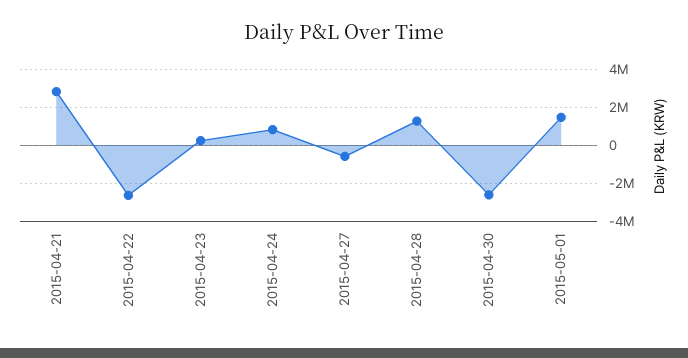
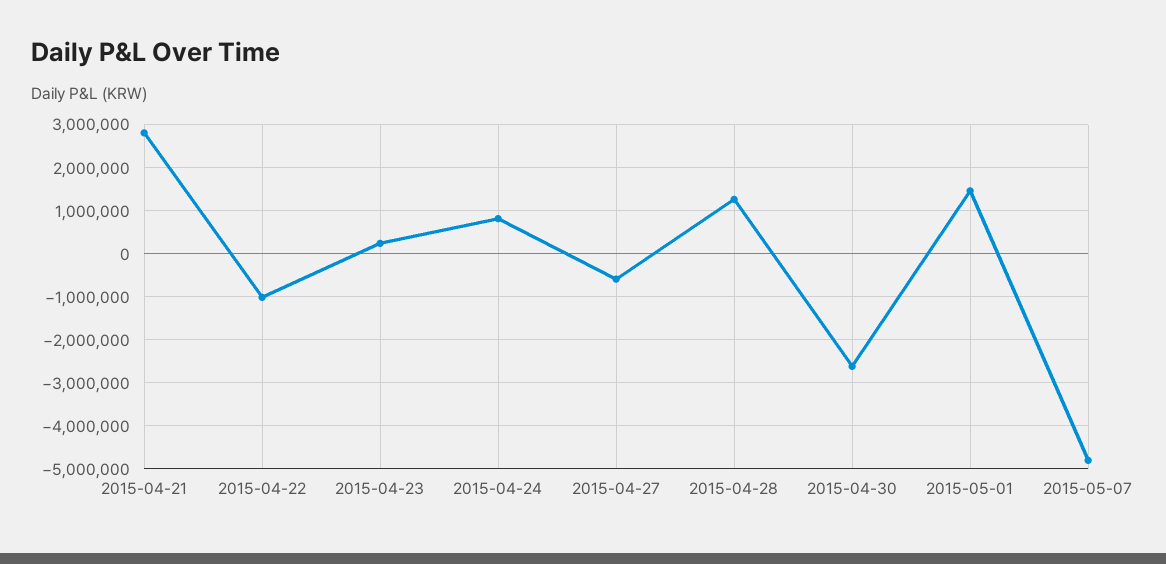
2015-04-22: -2500000 -> -1000000
2015-05-07: none -> -4800000

